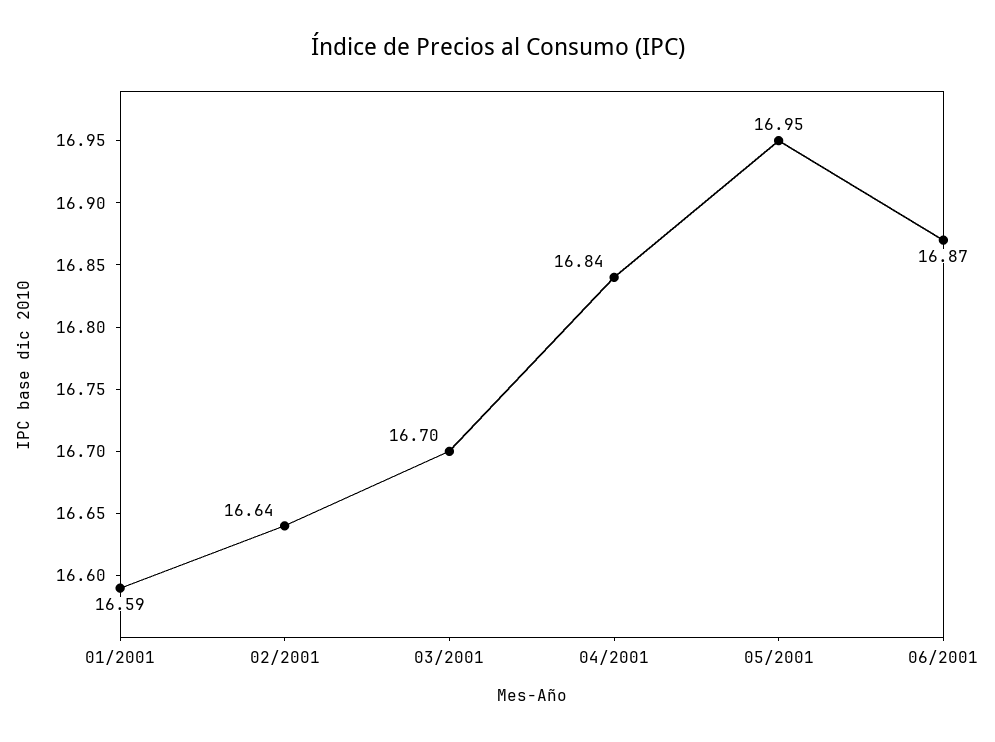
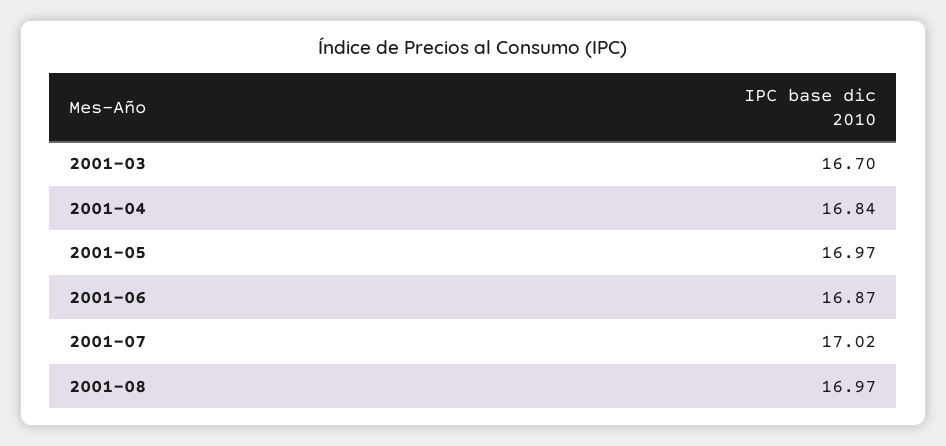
01/2001: 16.59 -> none
02/2001: 16.64 -> none
05/2001: 16.95 -> 16.97
2001-07: none -> 17.02
2001-08: none -> 16.97

